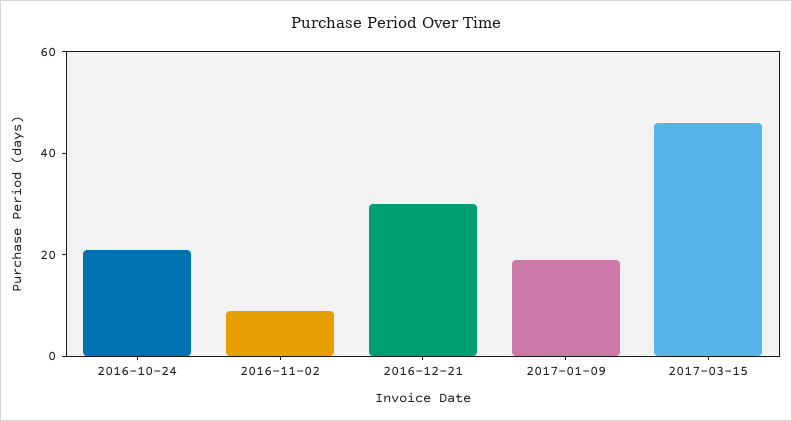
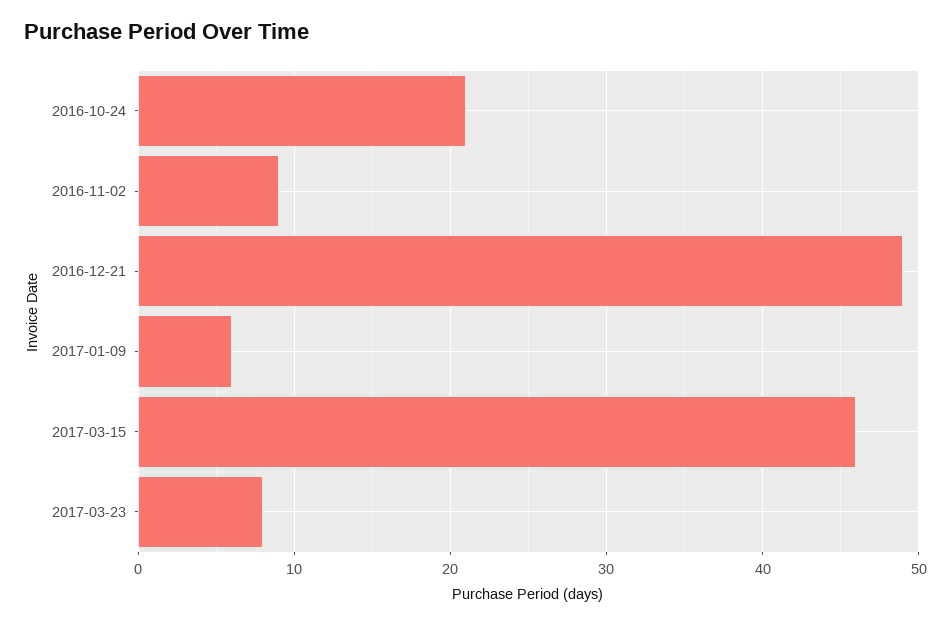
2016-12-21: 30 -> 49
2017-01-09: 20 -> 6
2017-03-23: none -> 8

